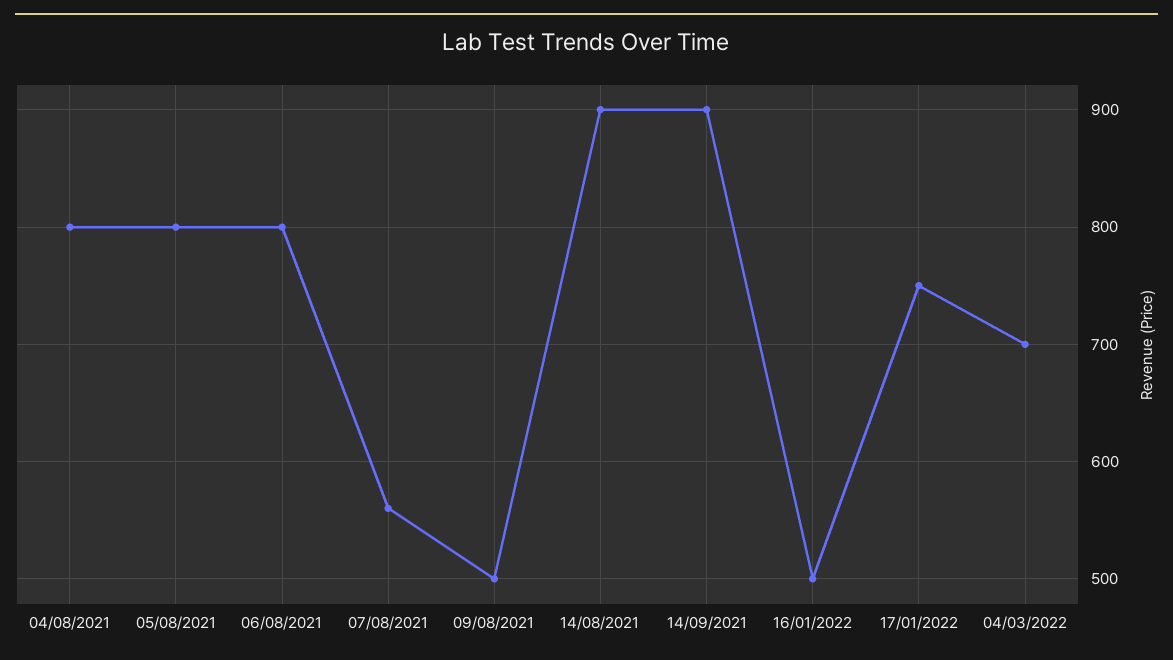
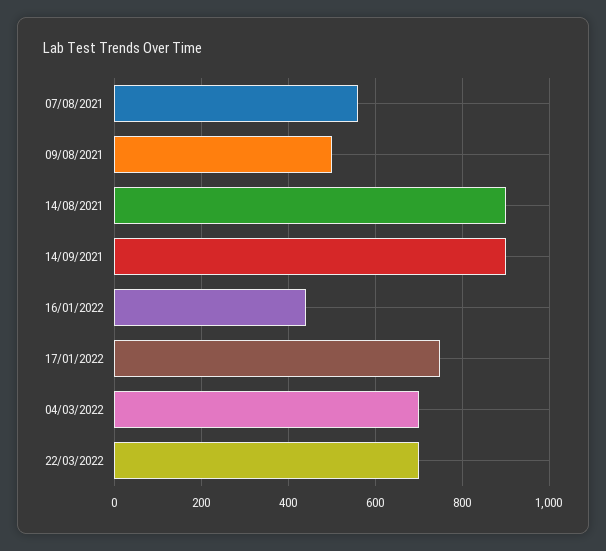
04/08/2021: 800 -> none
05/08/2021: 800 -> none
06/08/2021: 800 -> none
16/01/2022: 500 -> 440
22/03/2022: none -> 700

